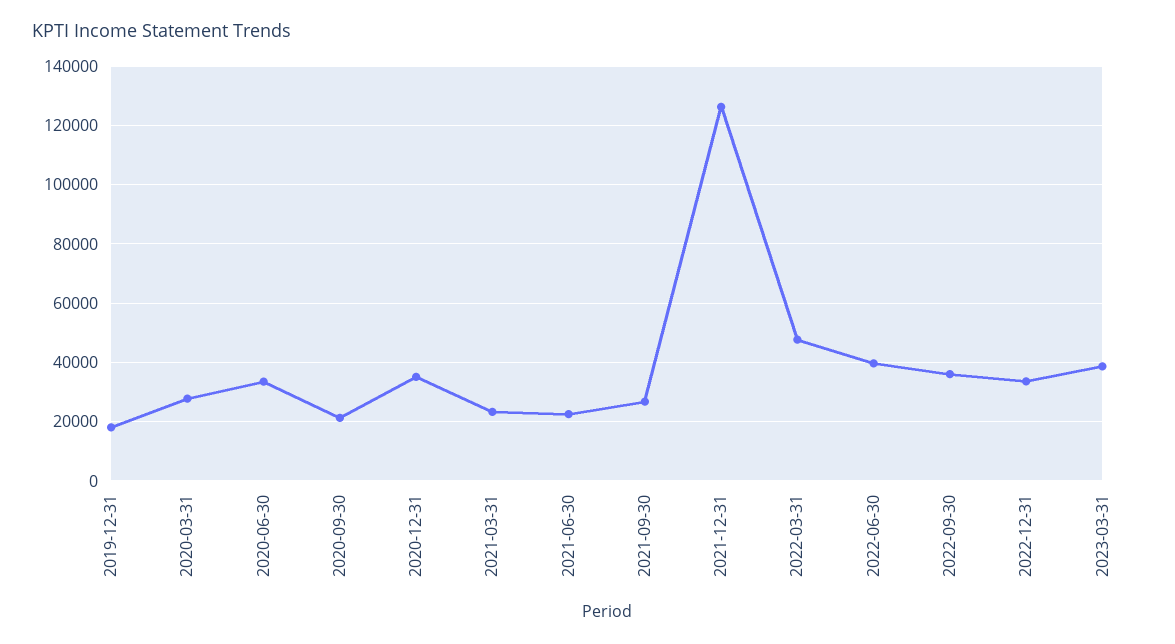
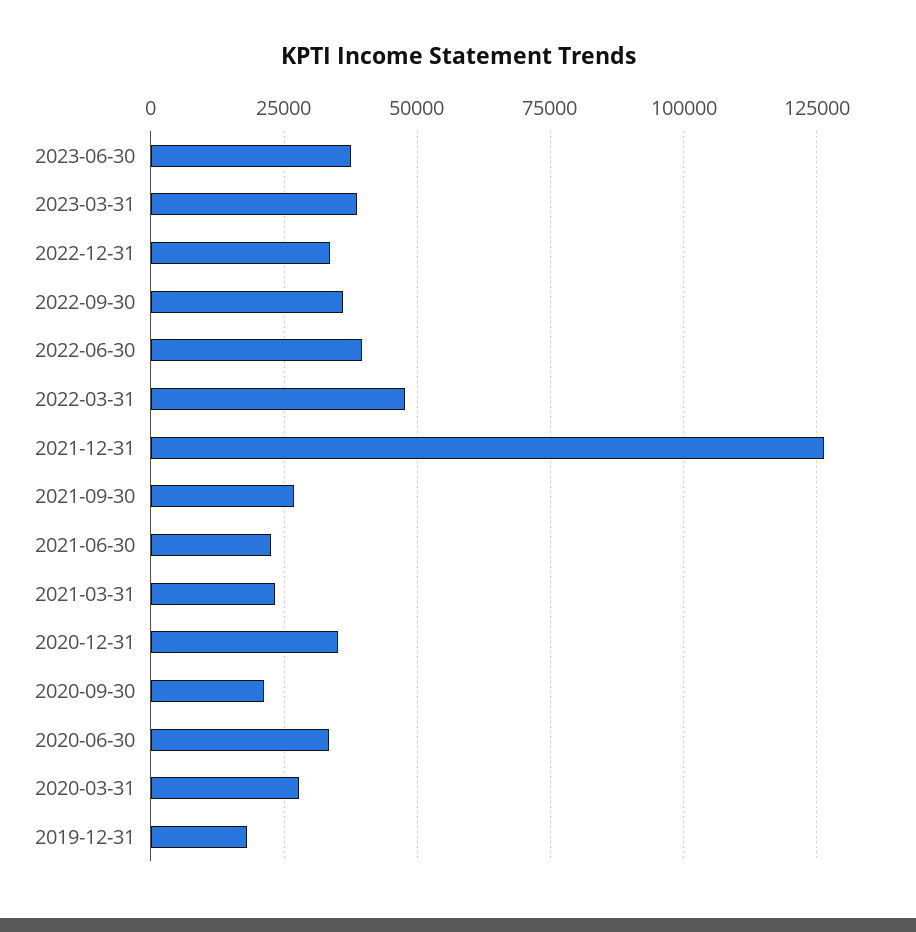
2023-06-30: none -> 37500

